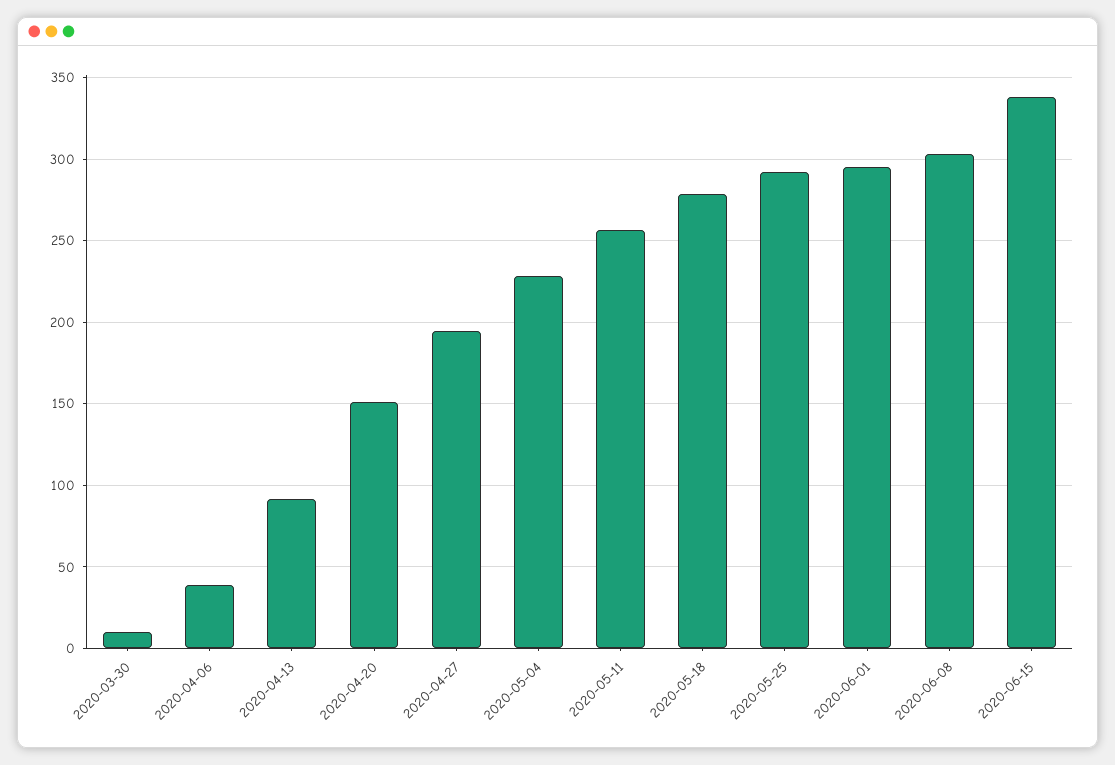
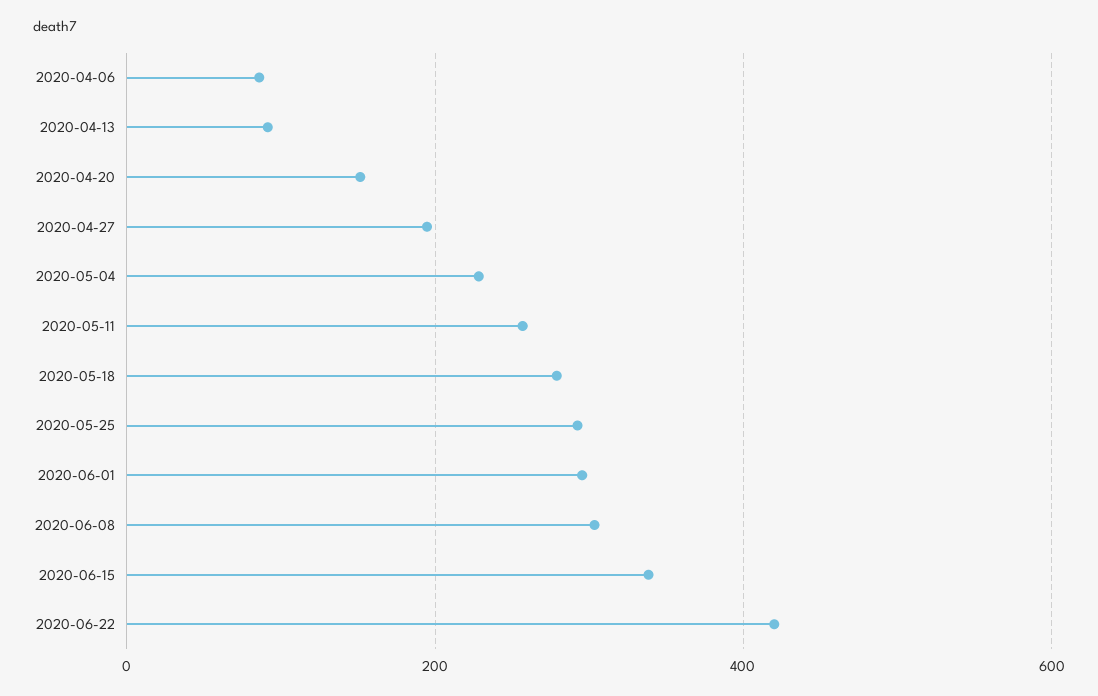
2020-03-30: 10 -> none
2020-04-06: 40 -> 80
2020-06-22: none -> 420

